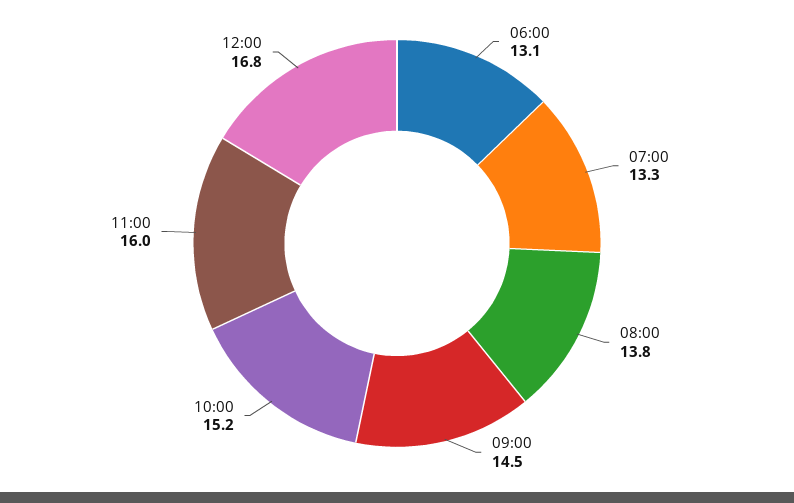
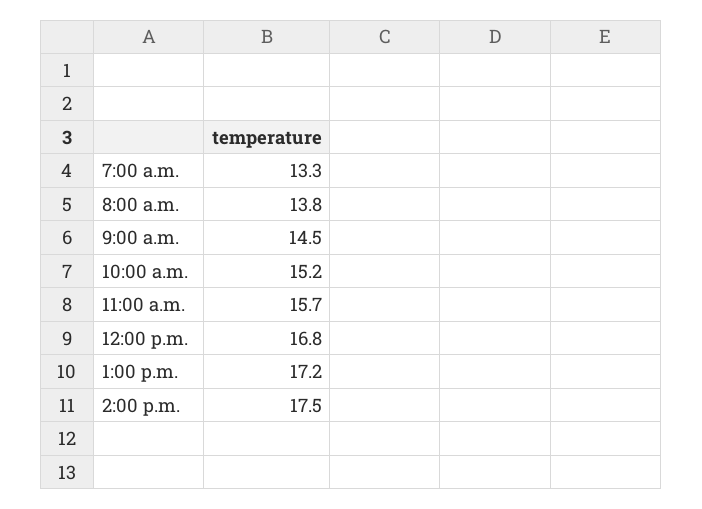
06:00: 13.1 -> none
11:00: 16 -> 15.7
1:00 p.m.: none -> 17.2
2:00 p.m.: none -> 17.5

